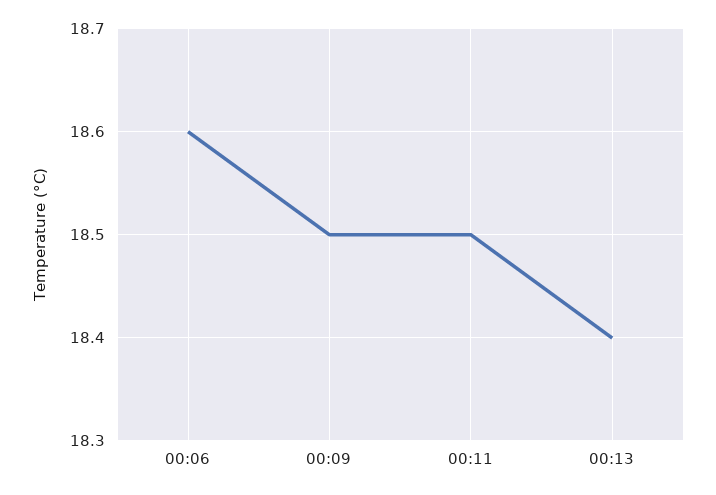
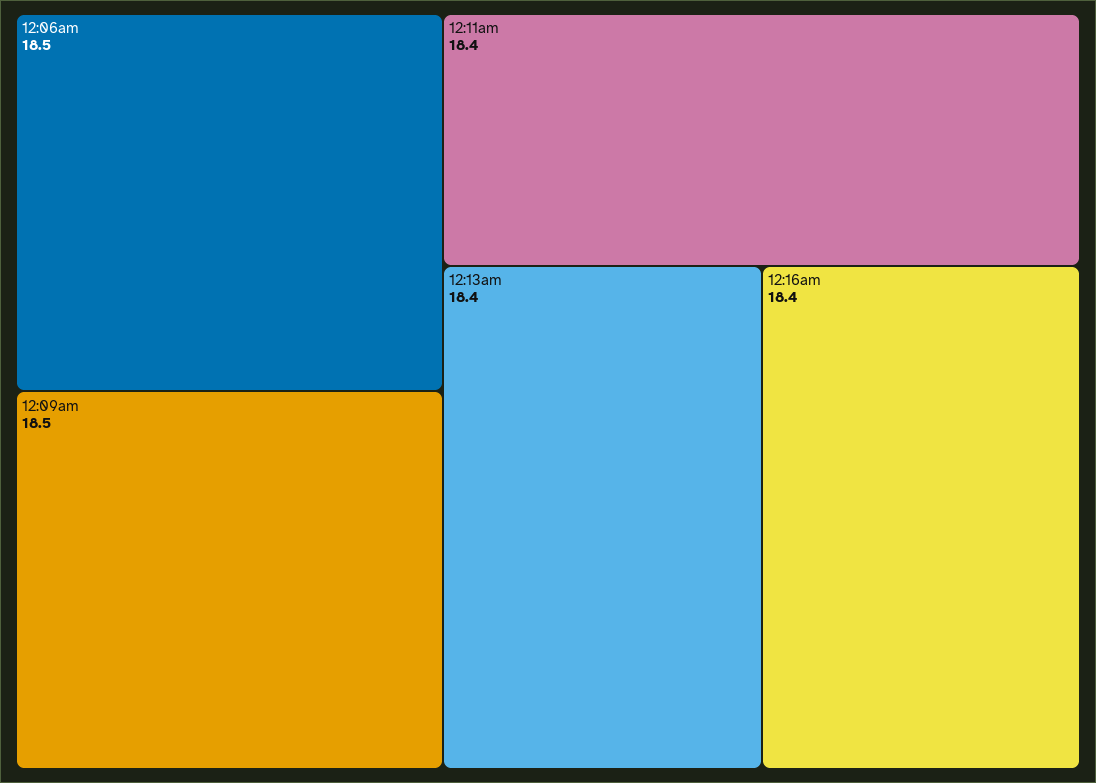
00:06: 18.6 -> 18.5
00:11: 18.5 -> 18.4
12:16am: none -> 18.4

